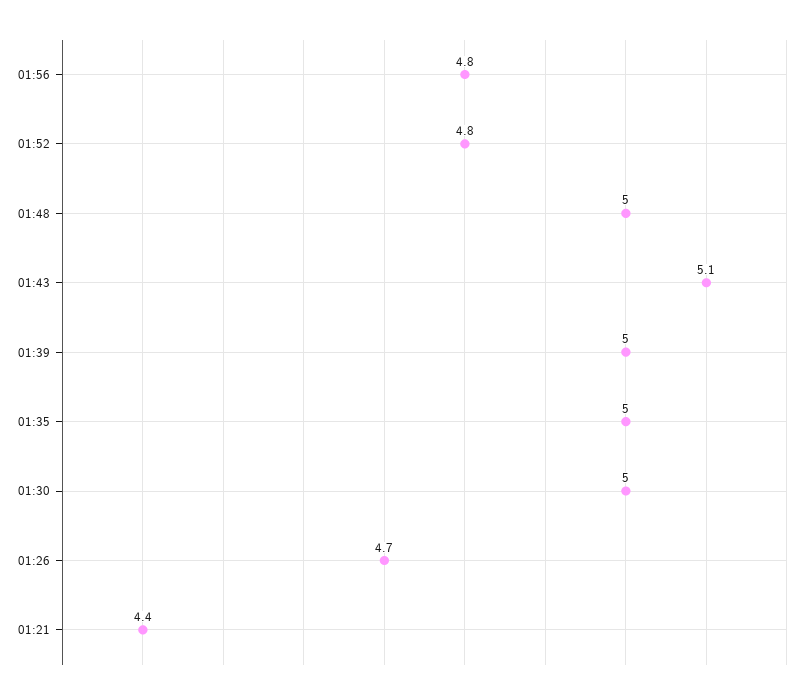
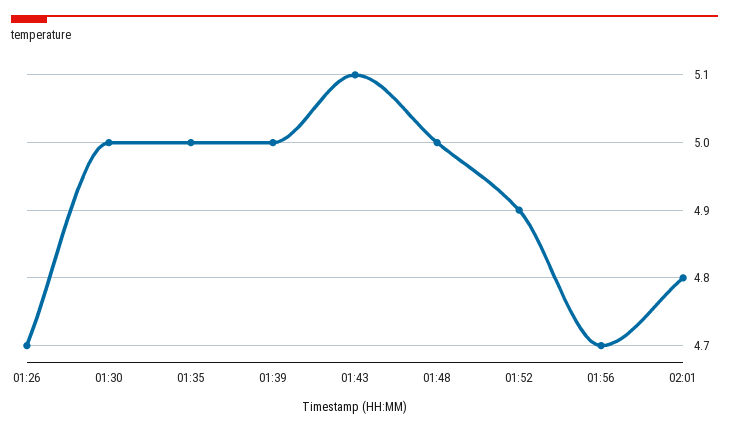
01:56: 4.8 -> 4.7
01:52: 4.8 -> 4.9
01:21: 4.4 -> none
02:01: none -> 4.8

